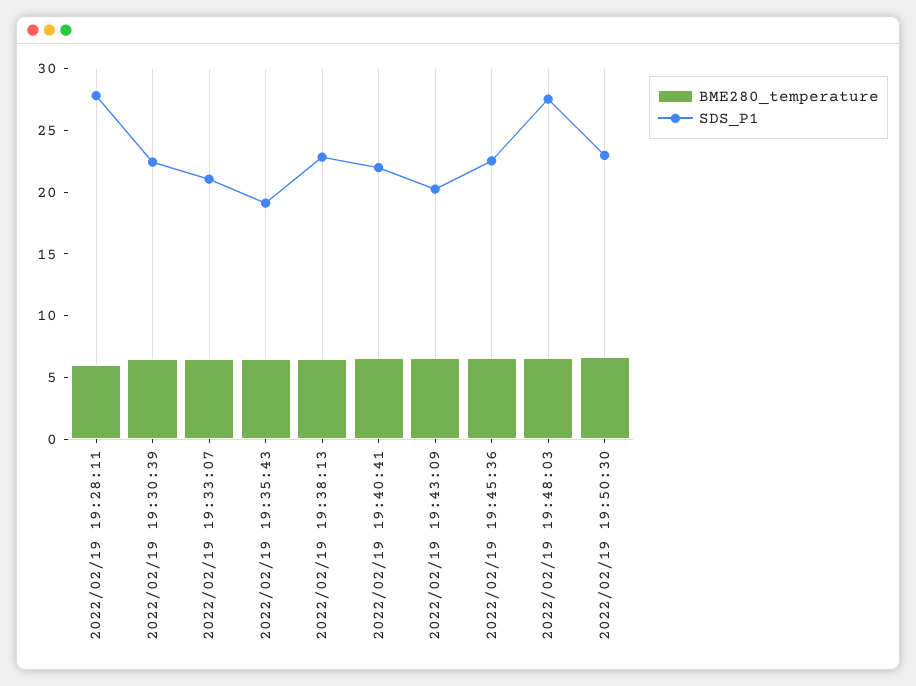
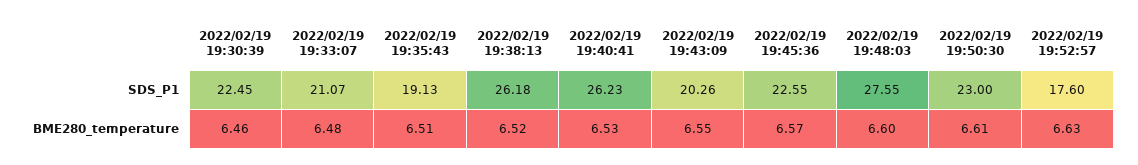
BME280_temperature, 2022/02/19 19:28:11: 6 -> none
SDS_P1, 2022/02/19 19:28:11: 28 -> none
SDS_P1, 2022/02/19 19:38:13: 23 -> 26.18
SDS_P1, 2022/02/19 19:40:41: 22 -> 26.23
SDS_P1, 2022/02/19 19:52:57: none -> 17.6
BME280_temperature, 2022/02/19 19:52:57: none -> 6.63

